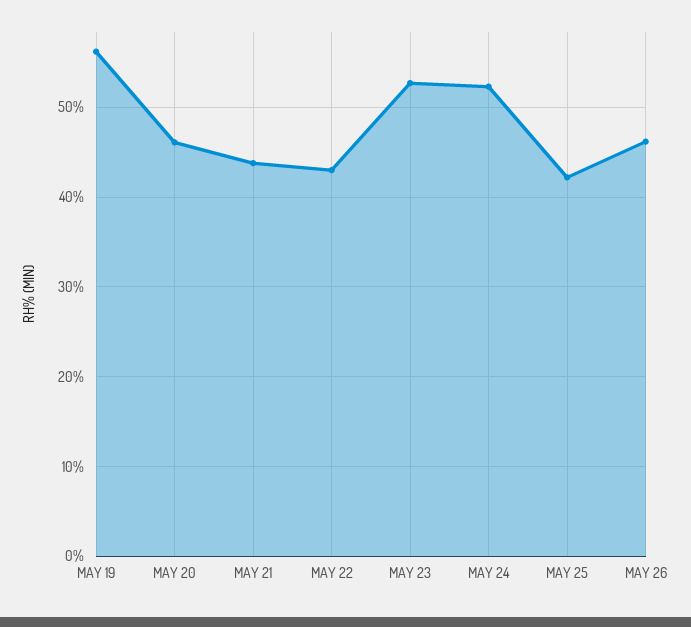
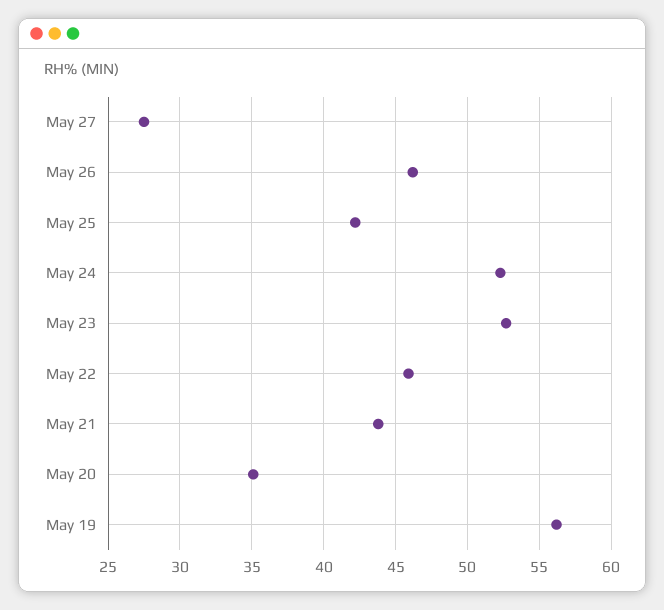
MAY 20: 46 -> 35
MAY 22: 43 -> 46
May 27: none -> 27.5

